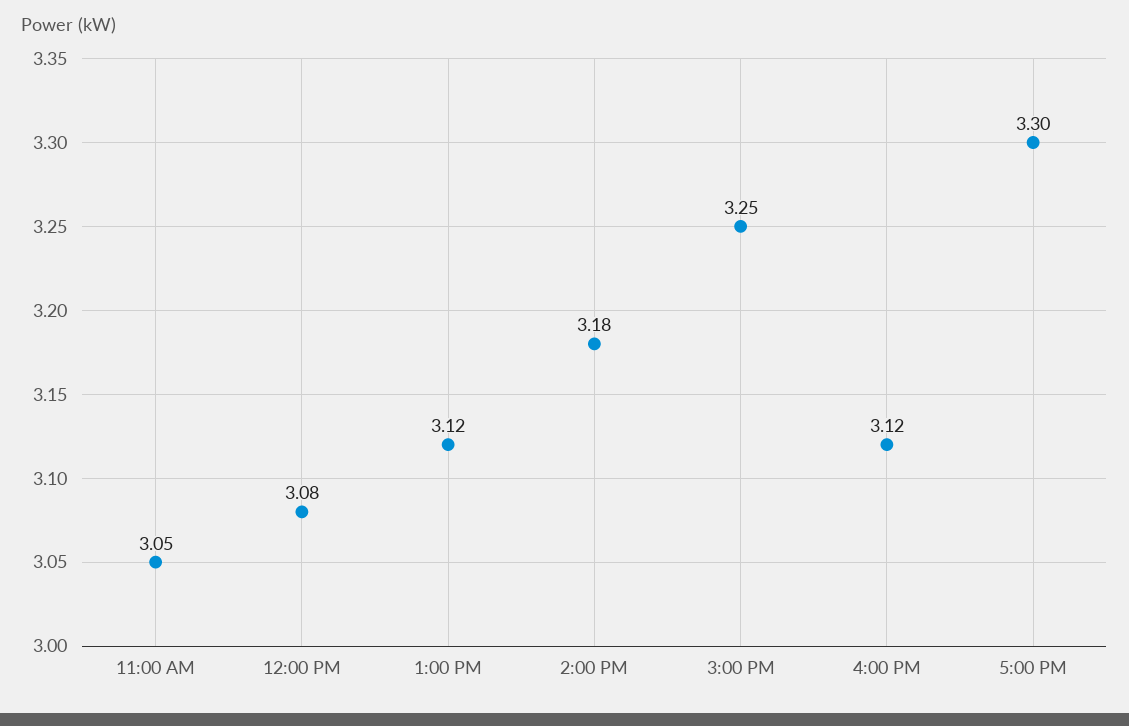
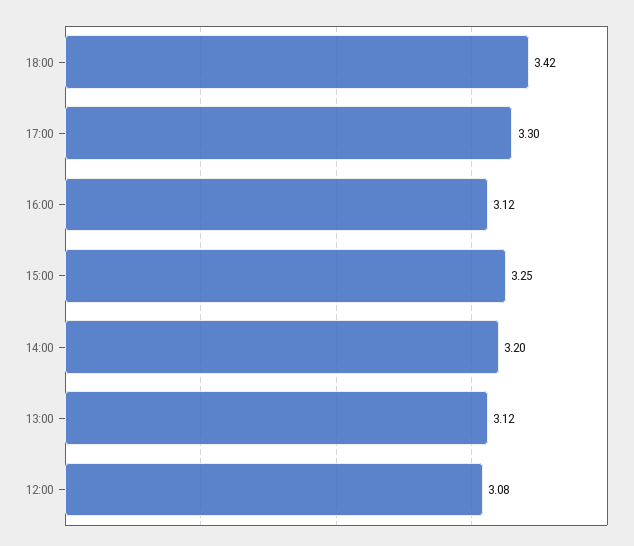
11:00 AM: 3.05 -> none
2:00 PM: 3.18 -> 3.2
18:00: none -> 3.42

